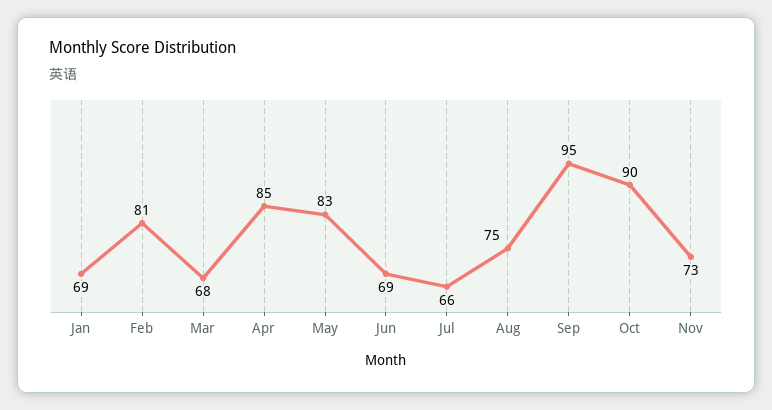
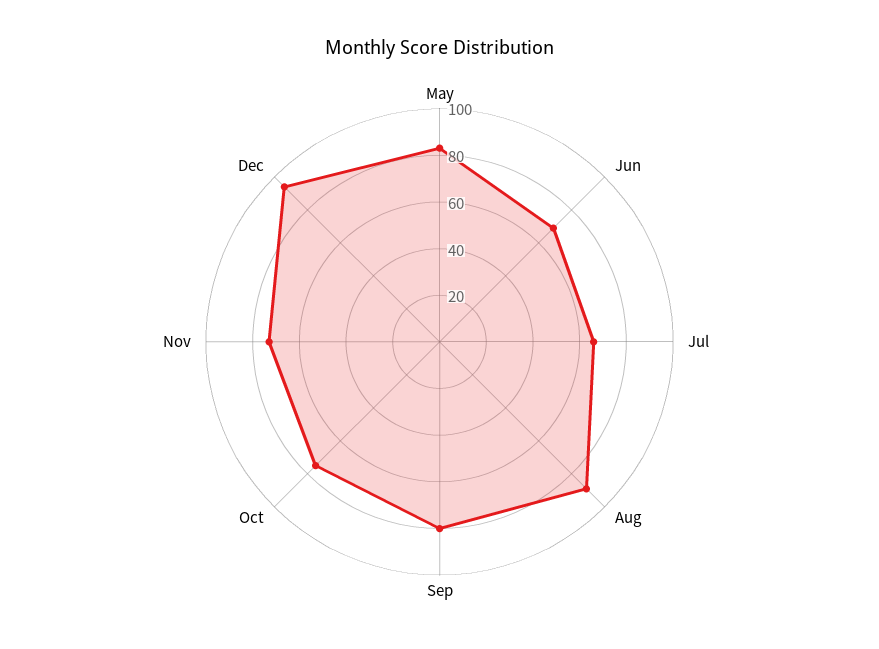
Jan: 69 -> none
Feb: 81 -> none
Mar: 68 -> none
Apr: 85 -> none
Aug: 75 -> 90
Sep: 95 -> 80
Oct: 90 -> 75
Dec: none -> 95

